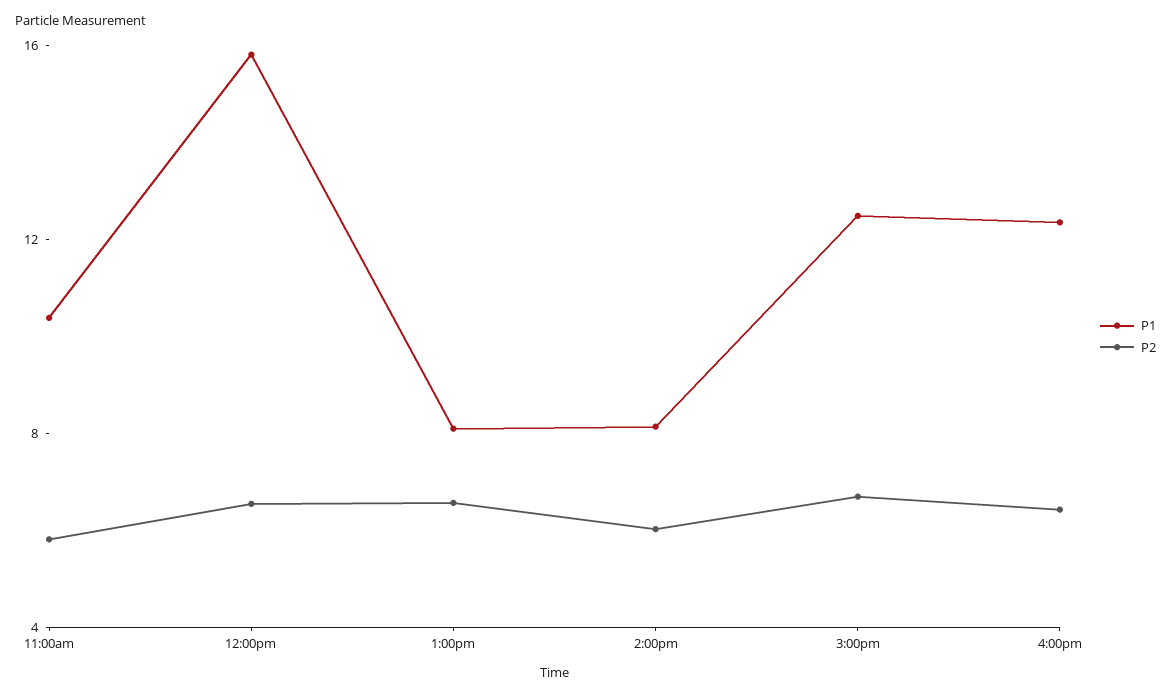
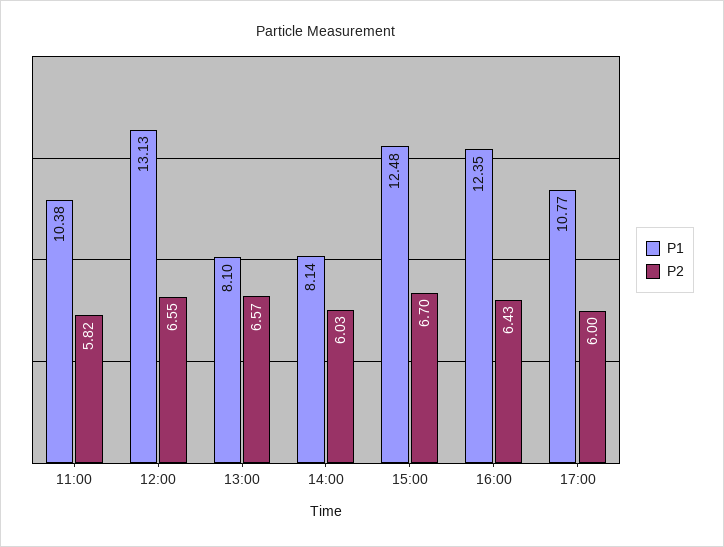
P1, 12:00pm: 16 -> 13.13
P1, 17:00: none -> 10.77
P2, 17:00: none -> 6

